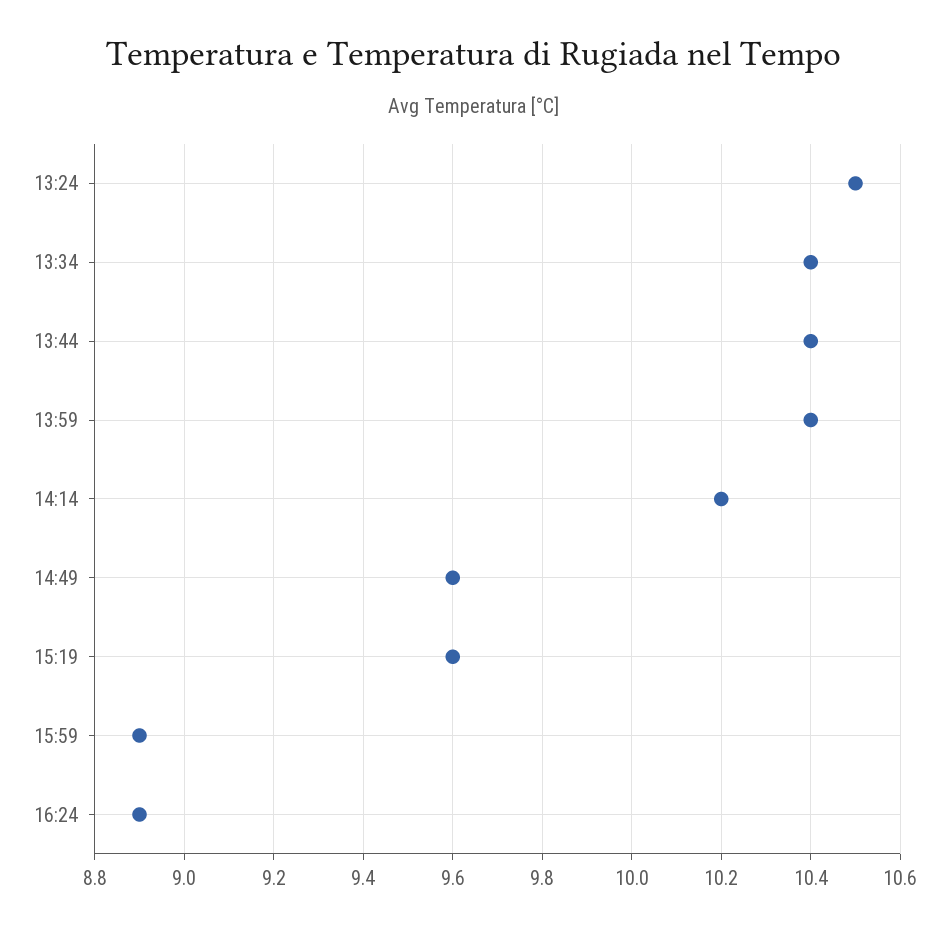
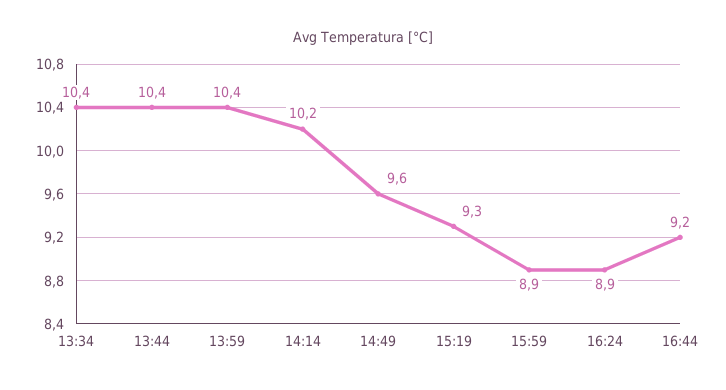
13:24: 10.5 -> none
15:19: 9.6 -> 9.3
16:44: none -> 9.2

